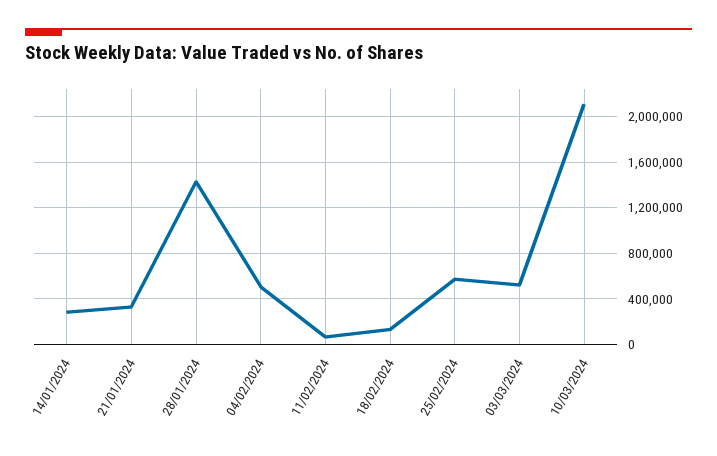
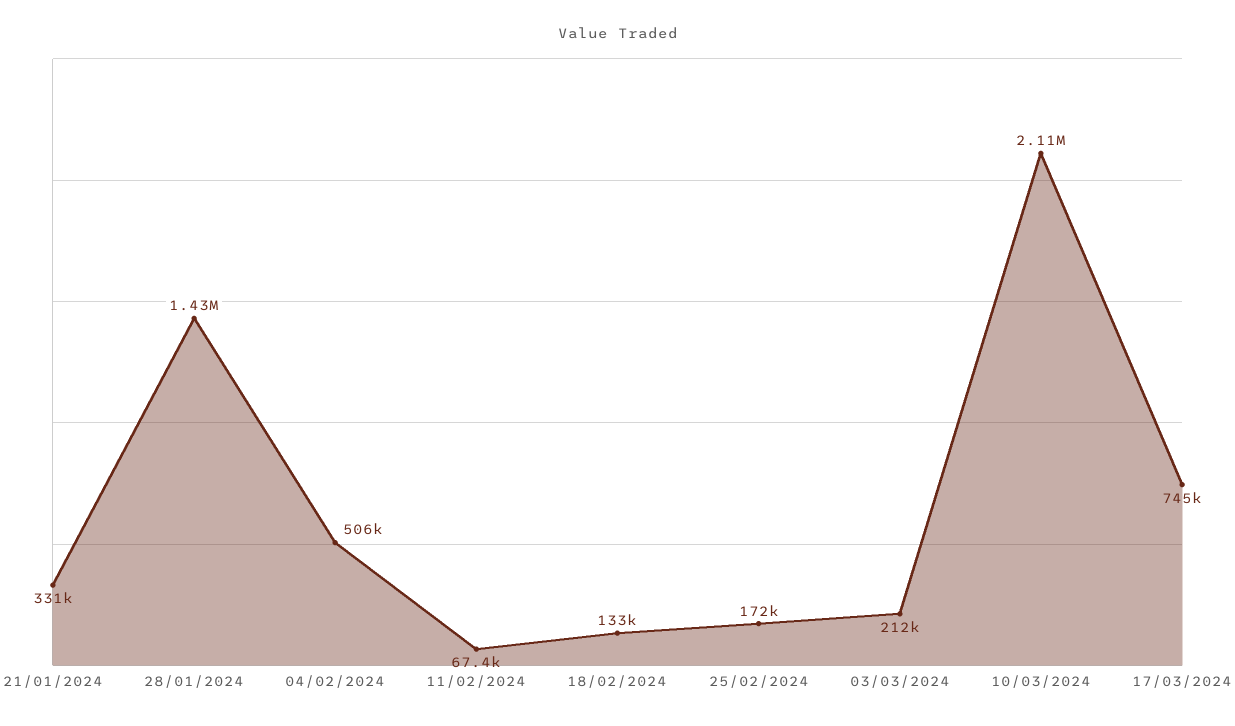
14/01/2024: 300000 -> none
25/02/2024: 600000 -> 172000
03/03/2024: 500000 -> 212000
17/03/2024: none -> 745000

